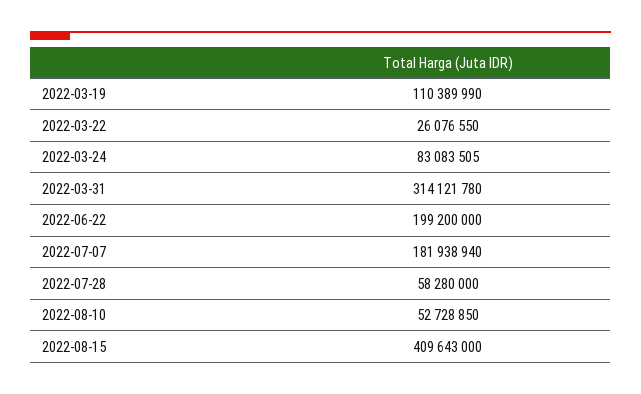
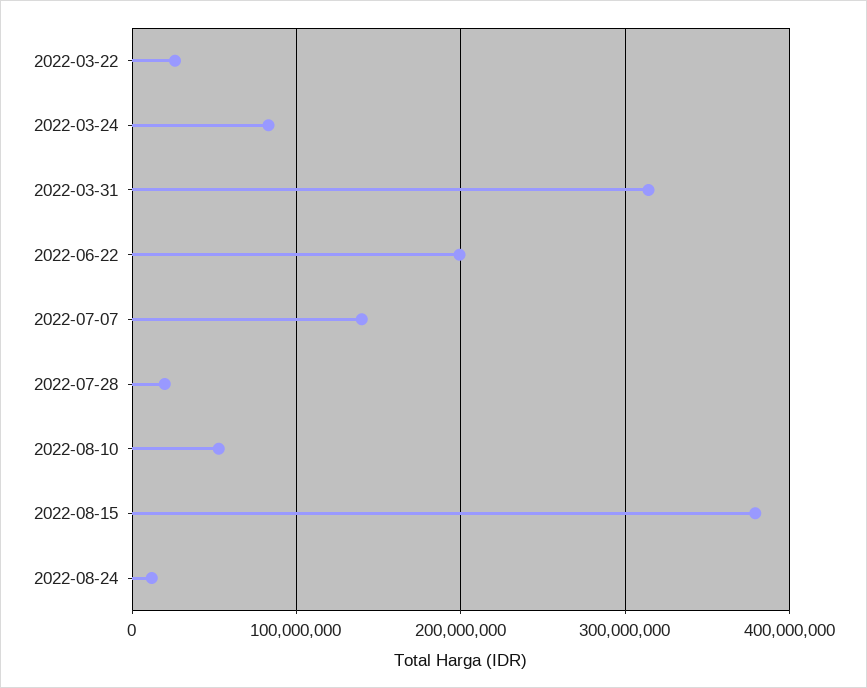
2022-03-19: 110389990 -> none
2022-07-07: 181938940 -> 140000000
2022-07-28: 58280000 -> 20000000
2022-08-15: 409643000 -> 380000000
2022-08-24: none -> 10000000

